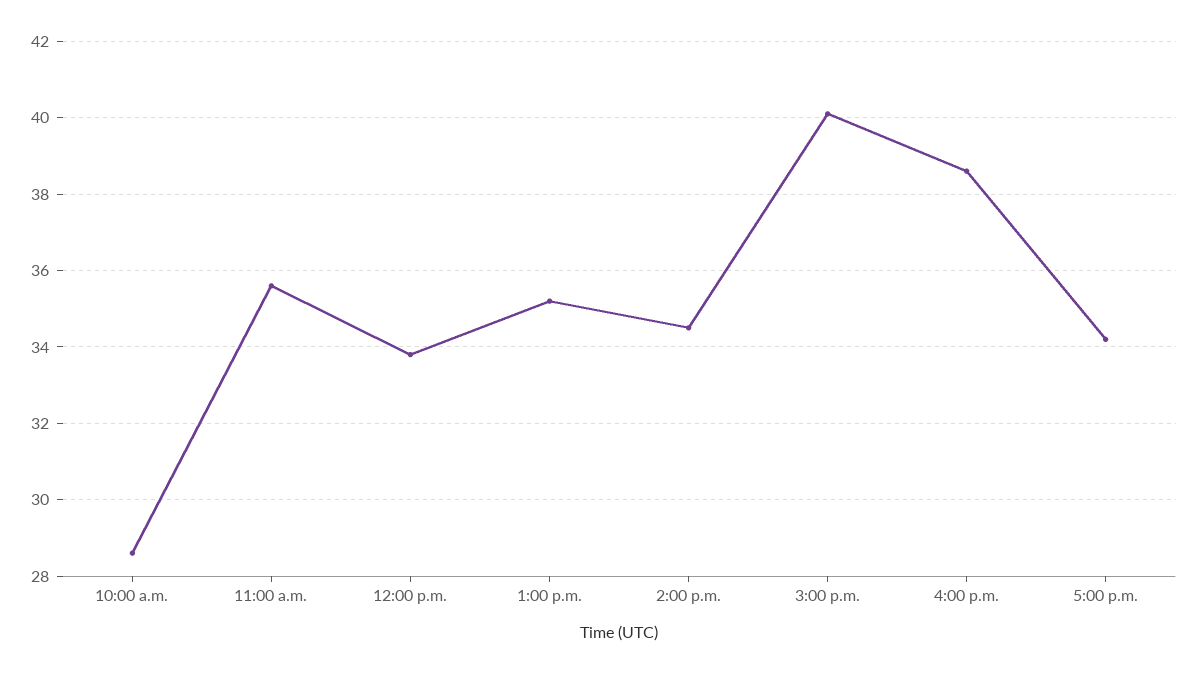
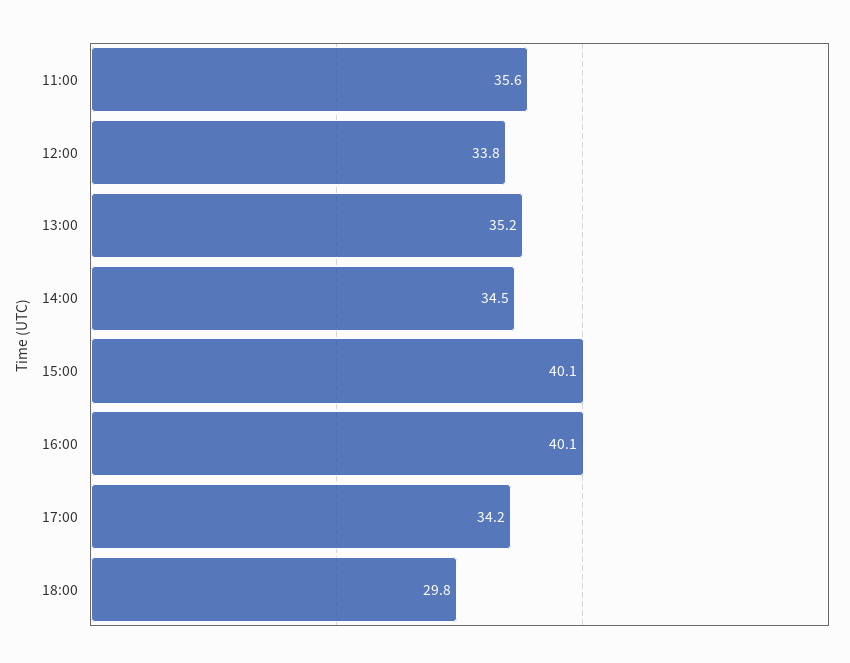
10:00 a.m.: 28.5 -> none
4:00 p.m.: 38.5 -> 40.1
18:00: none -> 29.8

